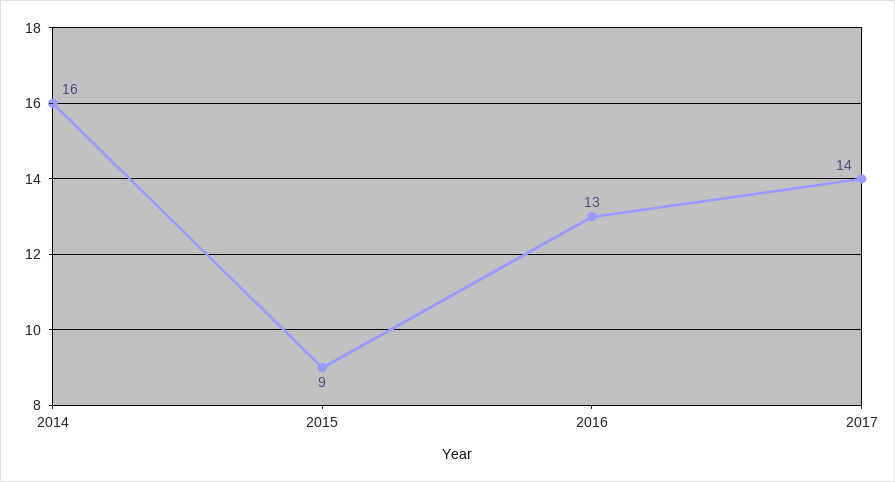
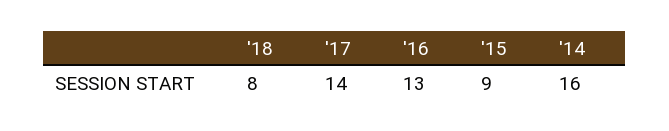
'18: none -> 8

